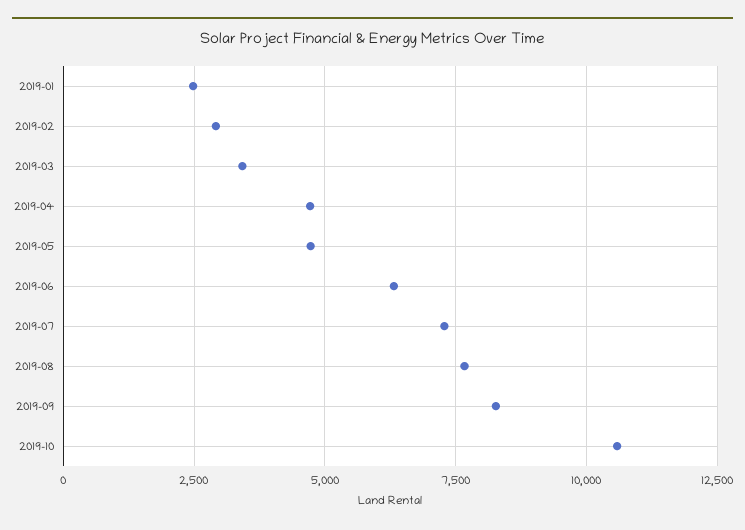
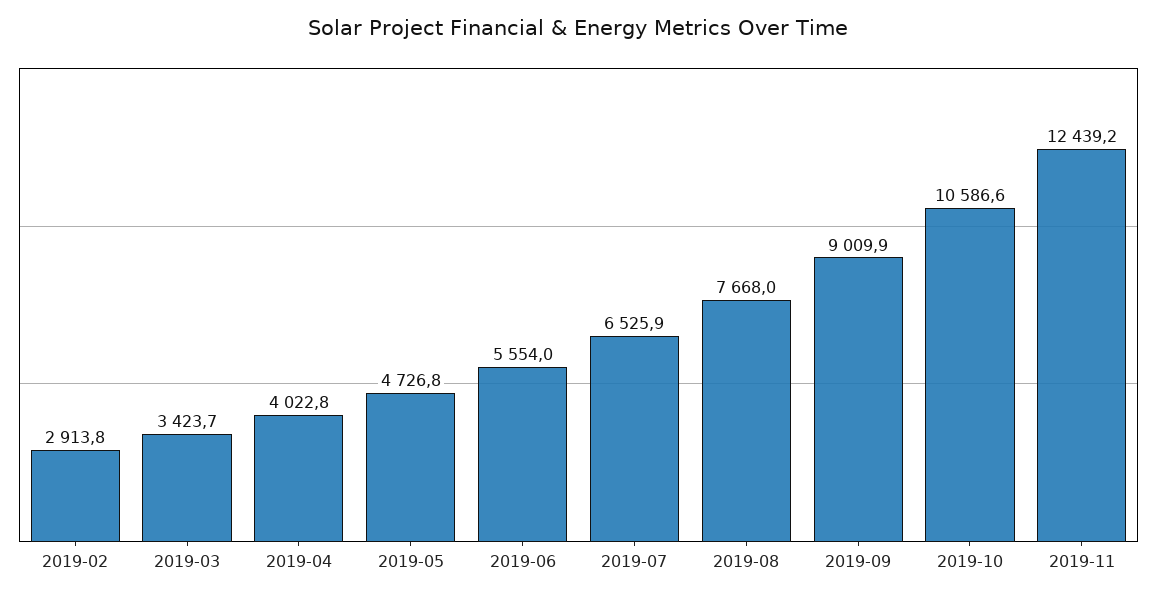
2019-01: 2500 -> none
2019-04: 4750 -> 4022.8
2019-06: 6250 -> 5554
2019-07: 7250 -> 6525.9
2019-09: 8250 -> 9009.9
2019-11: none -> 12439.2

